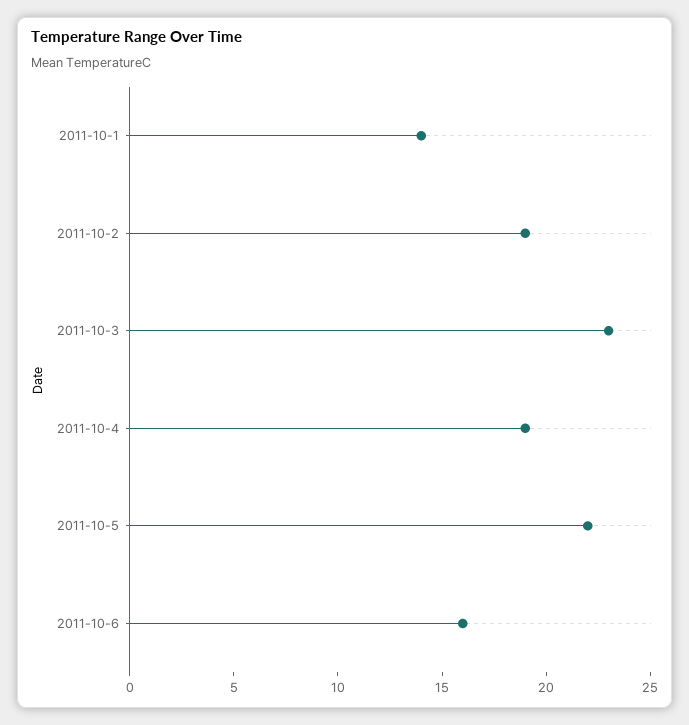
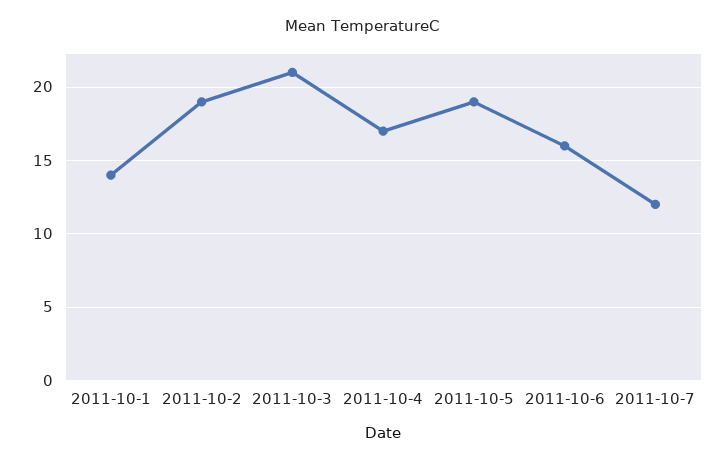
2011-10-3: 23 -> 21
2011-10-4: 19 -> 17
2011-10-5: 22 -> 19
2011-10-7: none -> 12

